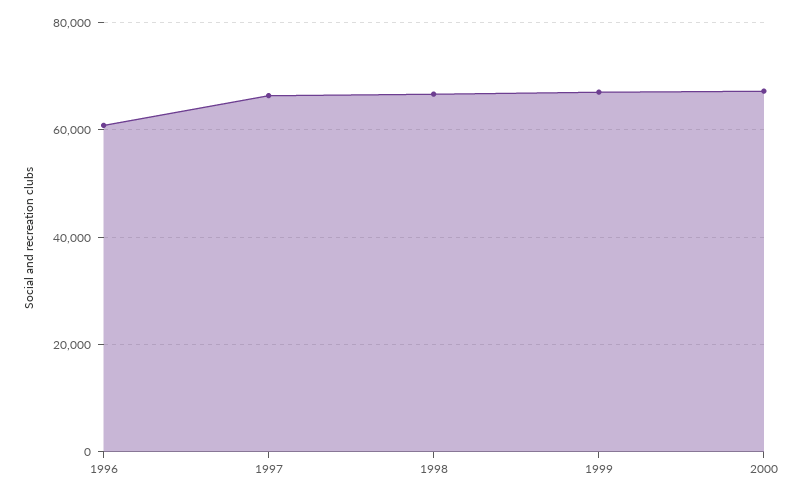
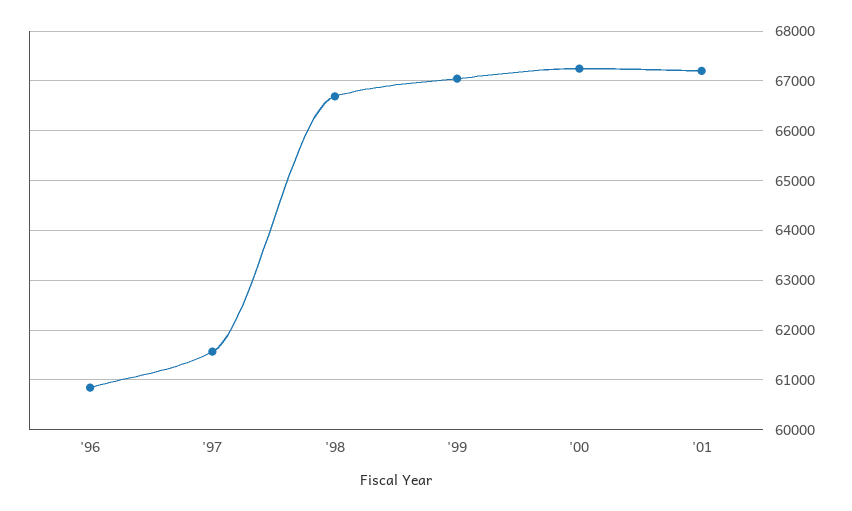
1997: 66000 -> 61600
'01: none -> 67200

